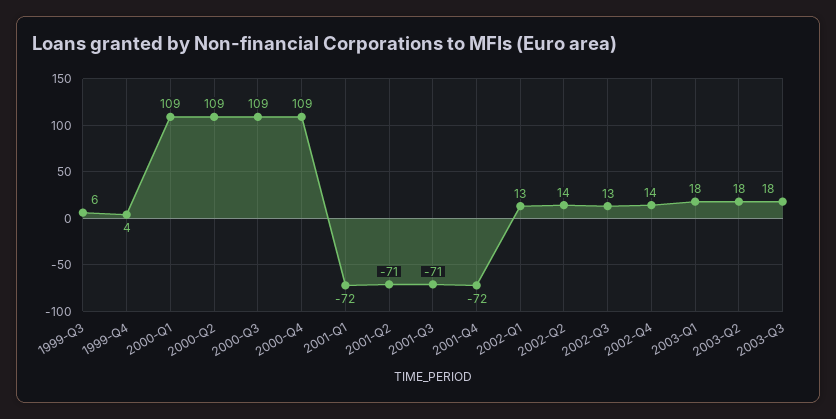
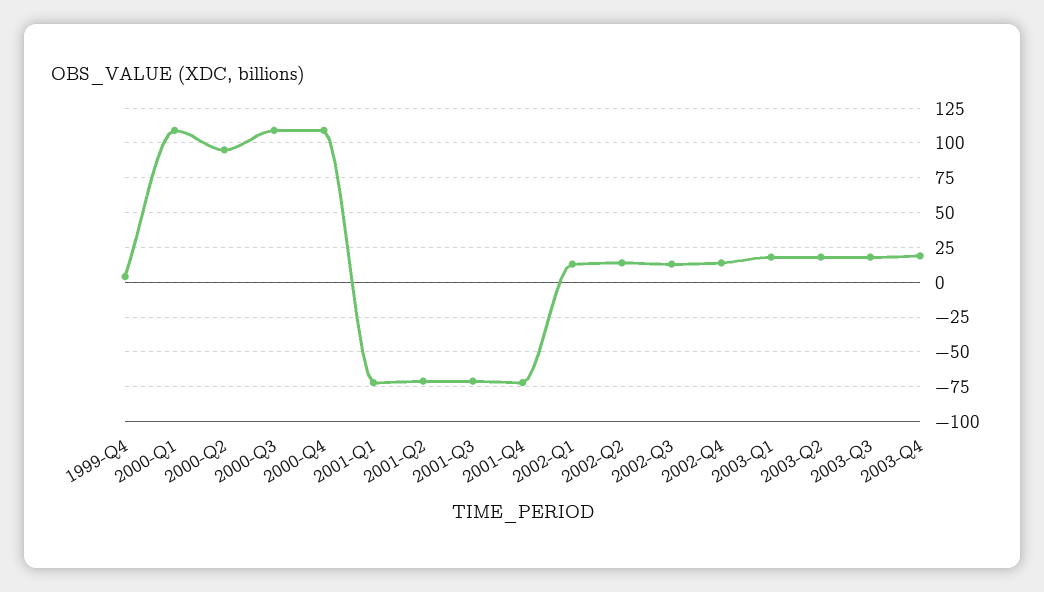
1999-Q3: 6 -> none
2000-Q2: 109 -> 95
2003-Q4: none -> 20

